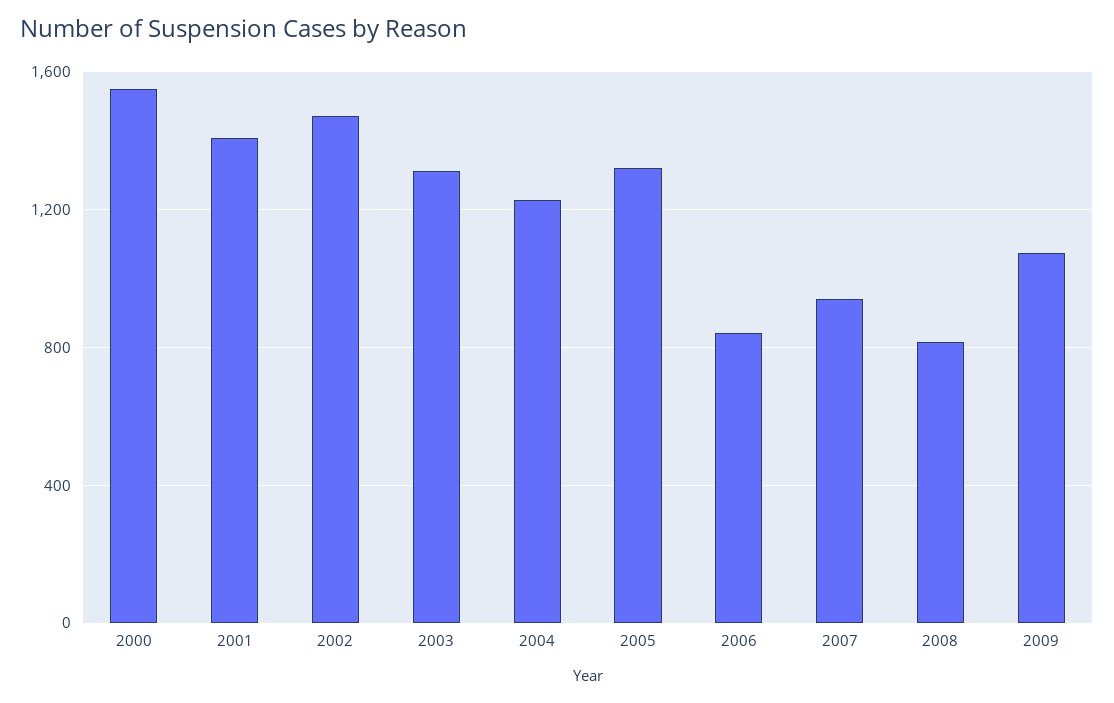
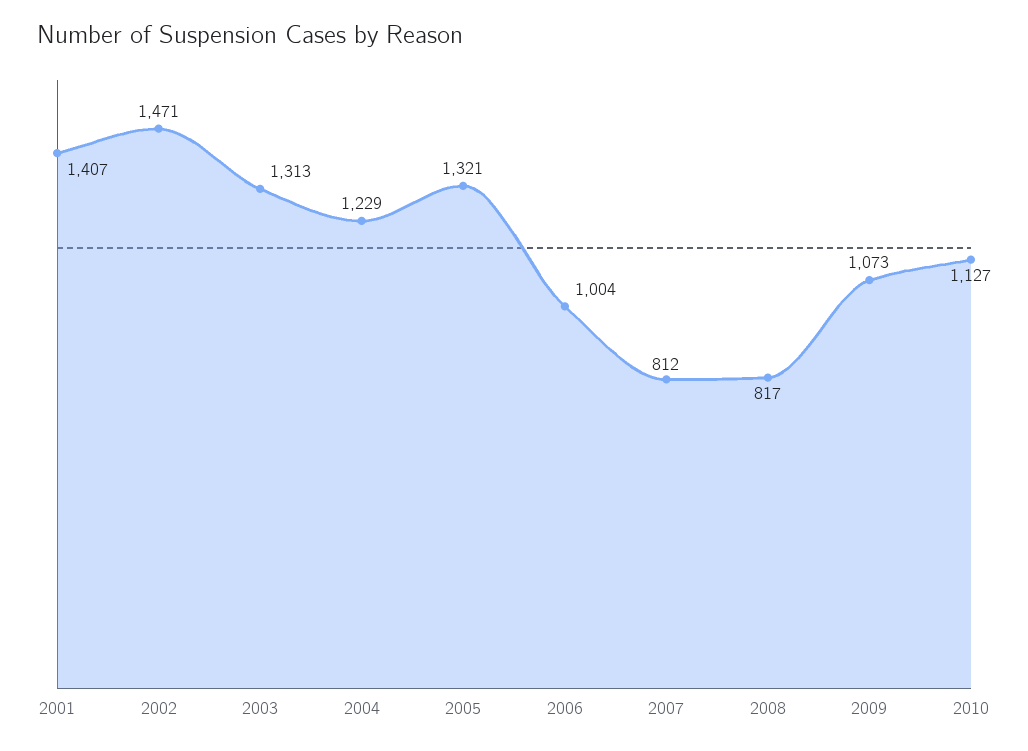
2000: 1550 -> none
2006: 850 -> 1004
2007: 950 -> 812
2010: none -> 1127

